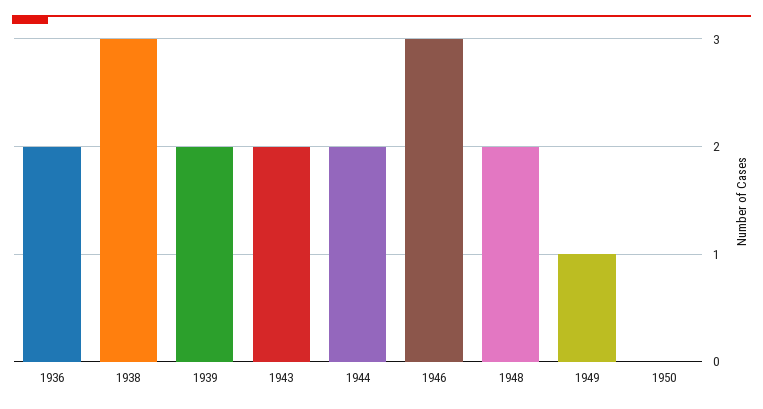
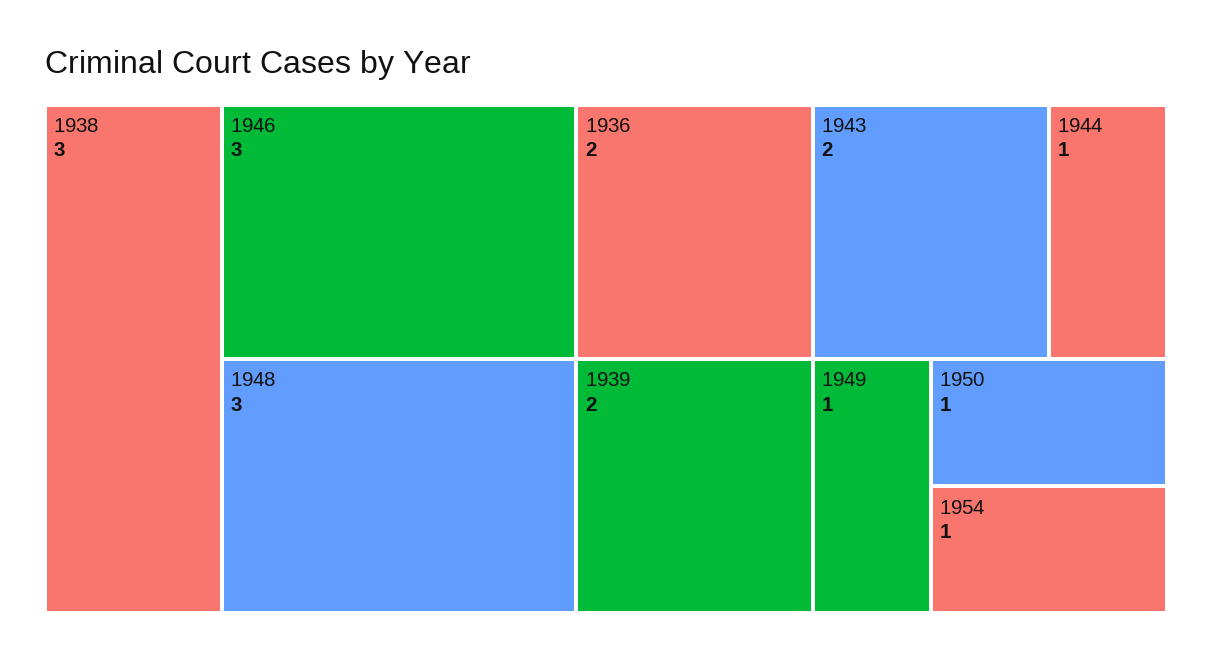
1944: 2 -> 1
1948: 2 -> 3
1950: 0 -> 1
1954: none -> 1

